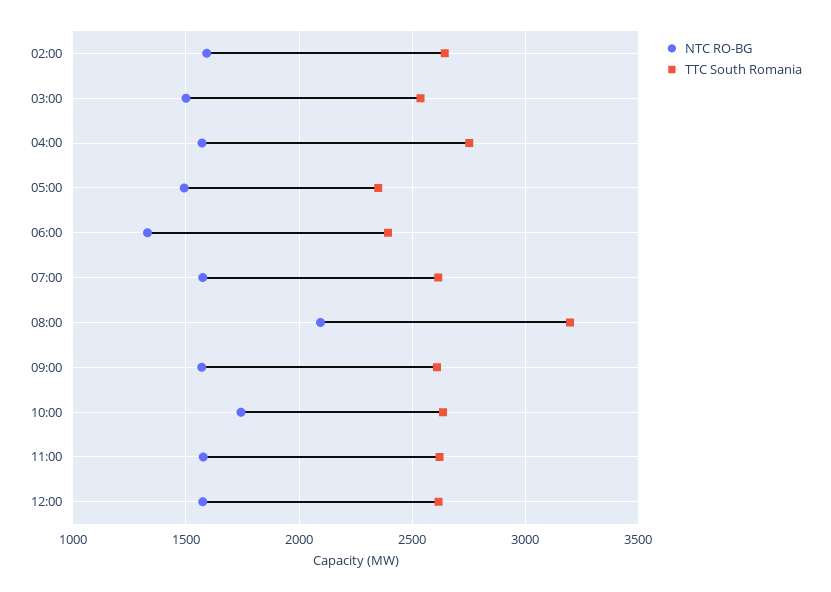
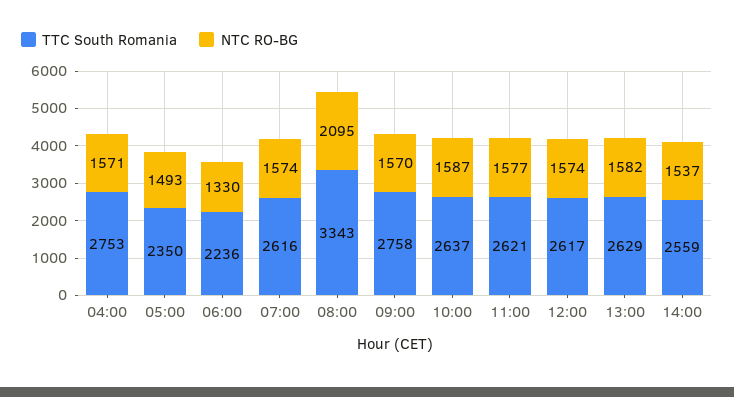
NTC RO-BG, 02:00: 1600 -> none
TTC South Romania, 02:00: 2650 -> none
NTC RO-BG, 03:00: 1500 -> none
TTC South Romania, 03:00: 2550 -> none
TTC South Romania, 06:00: 2400 -> 2236
TTC South Romania, 08:00: 3200 -> 3343
TTC South Romania, 09:00: 2600 -> 2758
NTC RO-BG, 10:00: 1750 -> 1587
TTC South Romania, 13:00: none -> 2629
NTC RO-BG, 13:00: none -> 1582
TTC South Romania, 14:00: none -> 2559
NTC RO-BG, 14:00: none -> 1537

